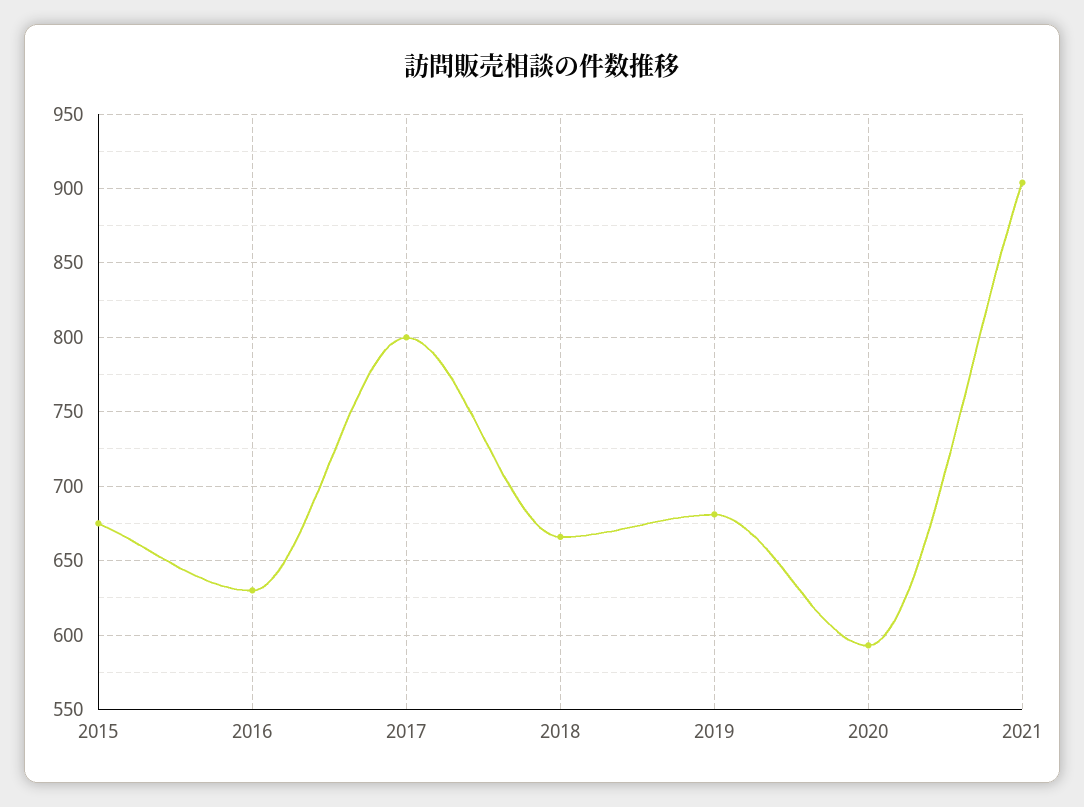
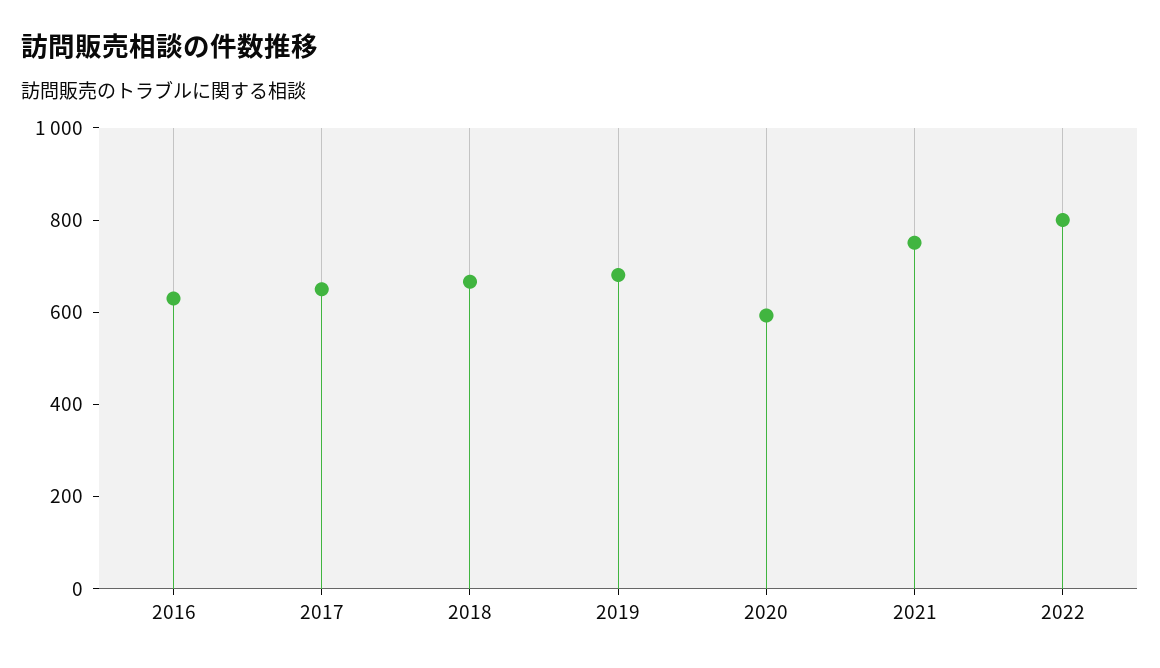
2015: 675 -> none
2017: 800 -> 650
2021: 905 -> 750
2022: none -> 800

